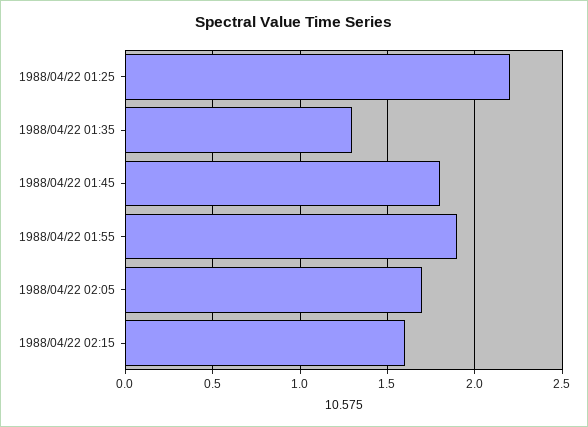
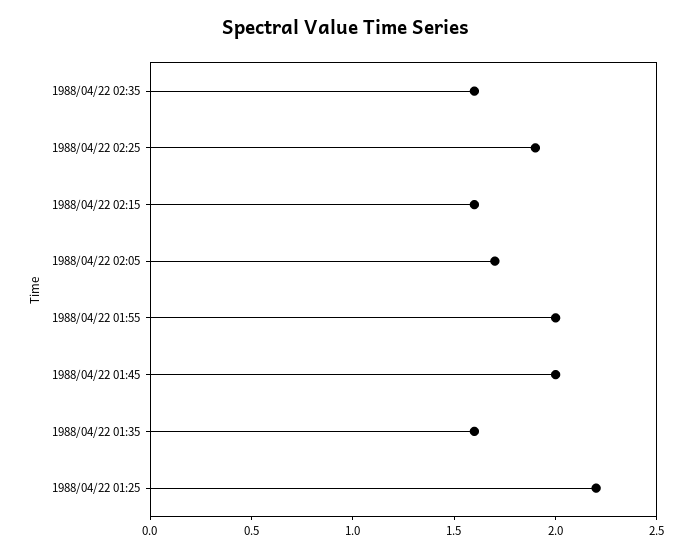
1988/04/22 01:35: 1.3 -> 1.6
1988/04/22 01:45: 1.8 -> 2
1988/04/22 01:55: 1.9 -> 2
1988/04/22 02:35: none -> 1.6
1988/04/22 02:25: none -> 1.9

